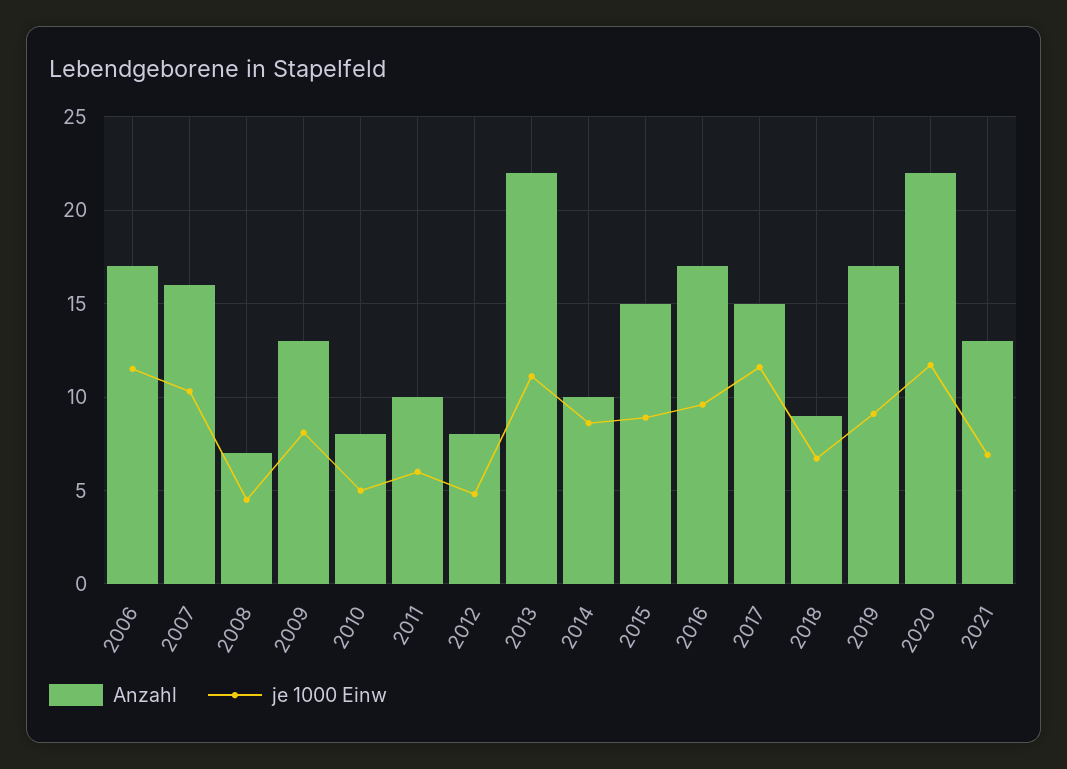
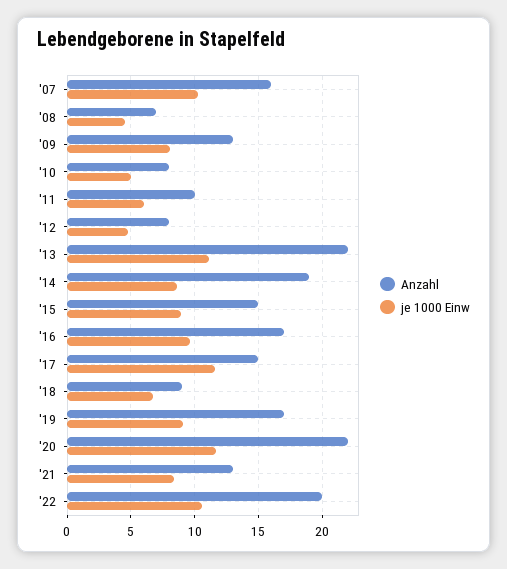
Anzahl, 2006: 17 -> none
je 1000 Einw, 2006: 11.5 -> none
Anzahl, 2014: 10 -> 19
je 1000 Einw, 2021: 7 -> 8.5
Anzahl, '22: none -> 20
je 1000 Einw, '22: none -> 10.5

